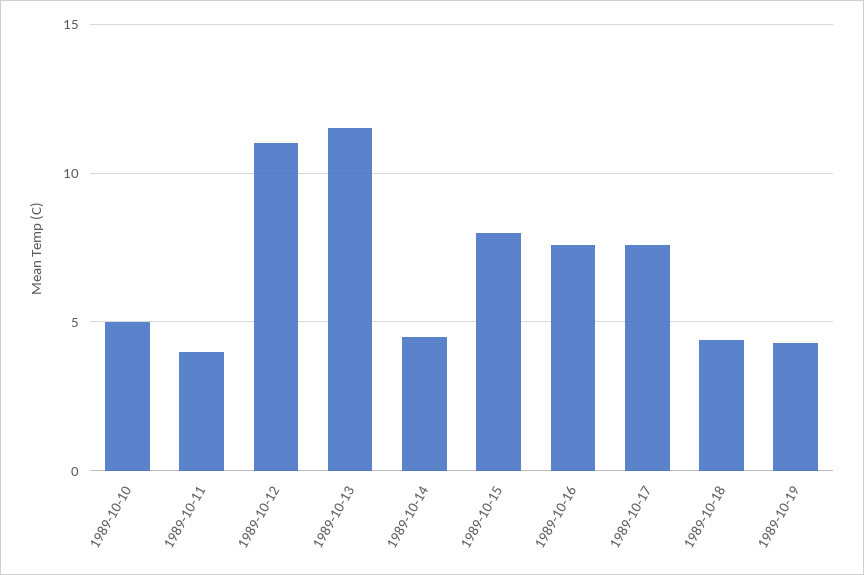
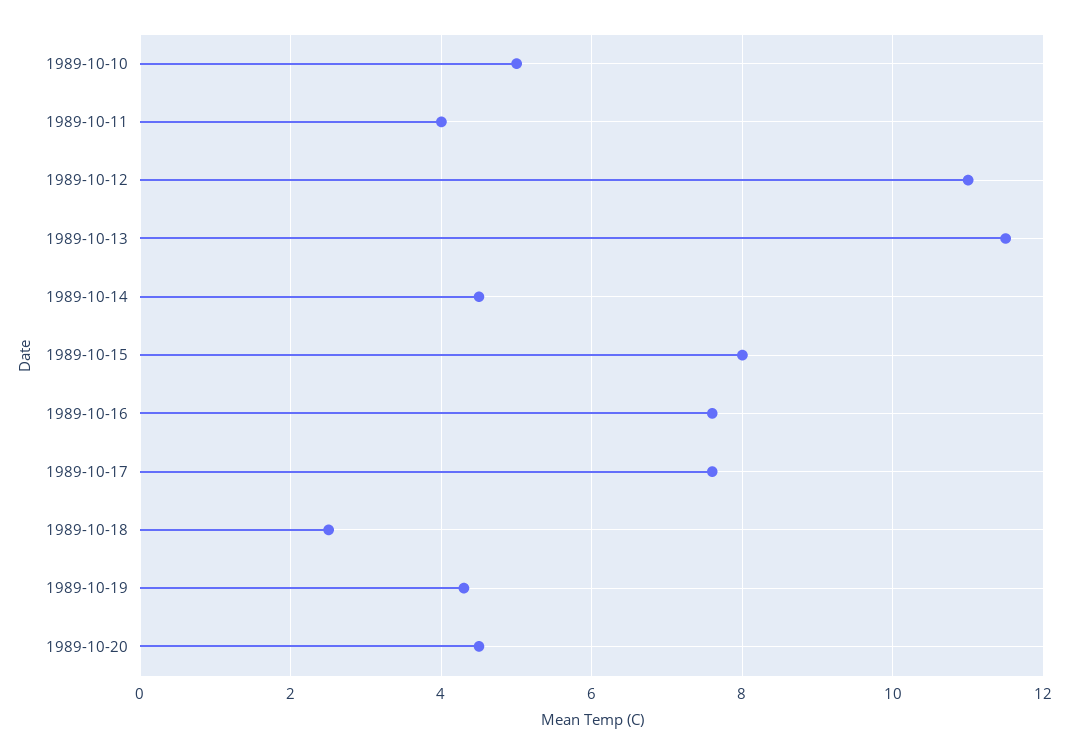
1989-10-18: 4.5 -> 2.5
1989-10-20: none -> 4.5

